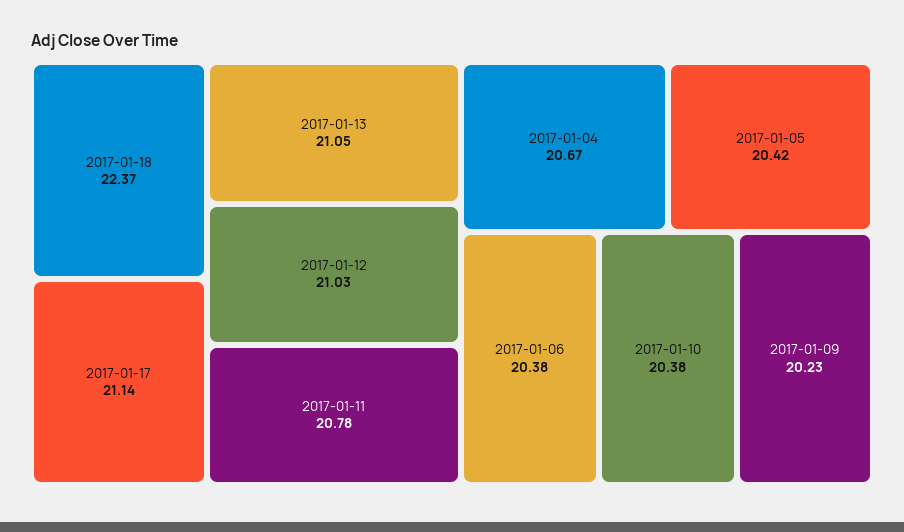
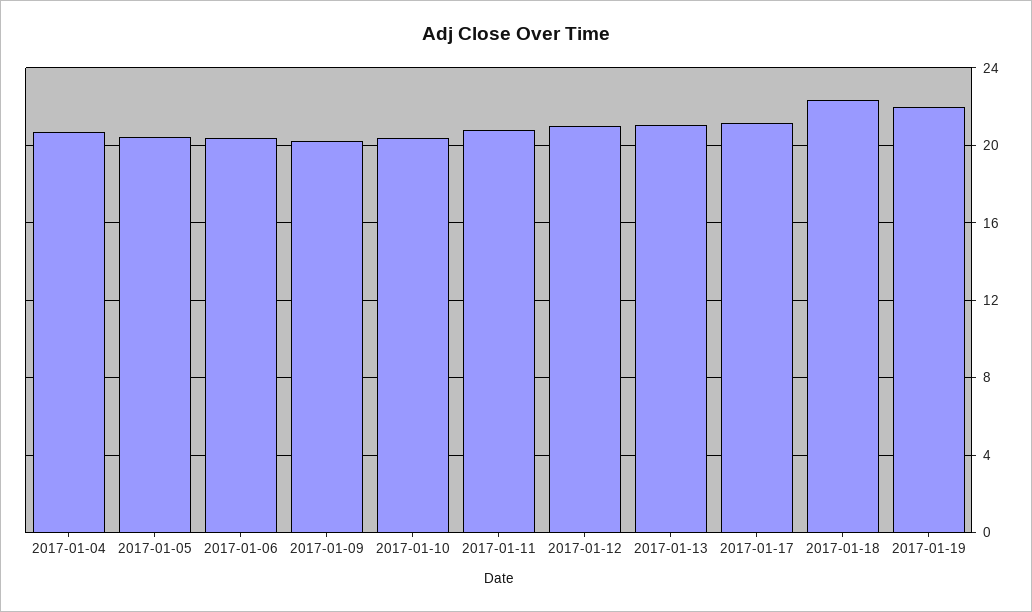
2017-01-19: none -> 22

